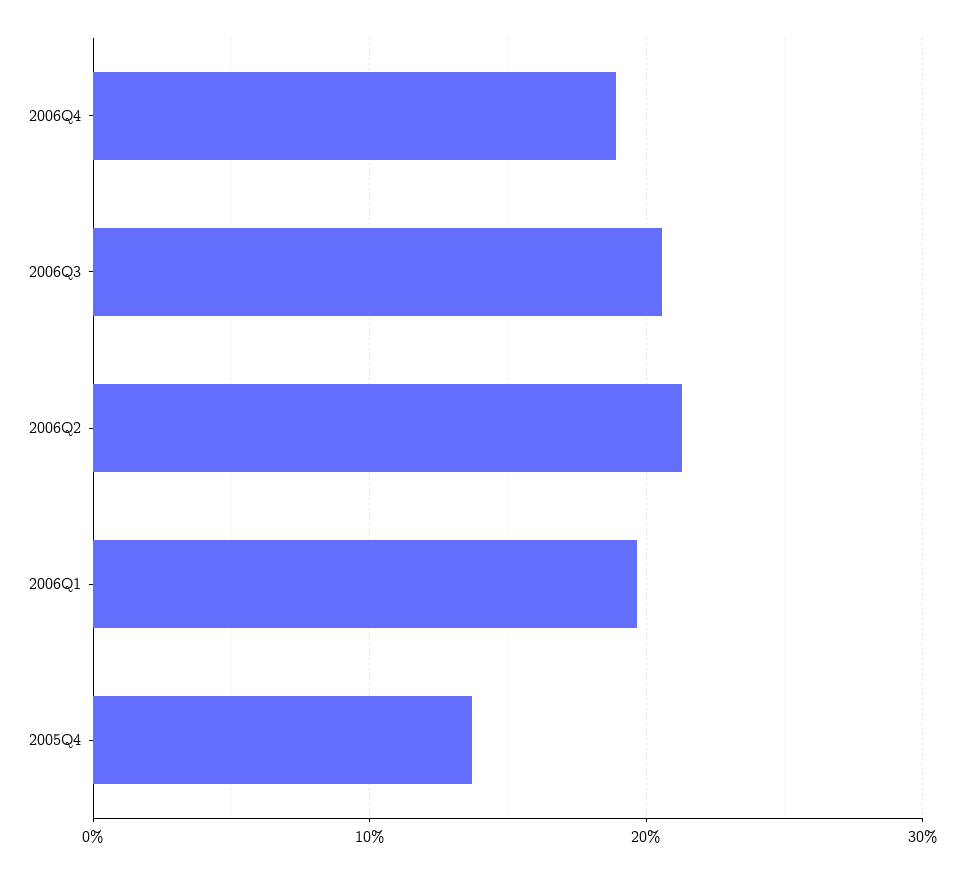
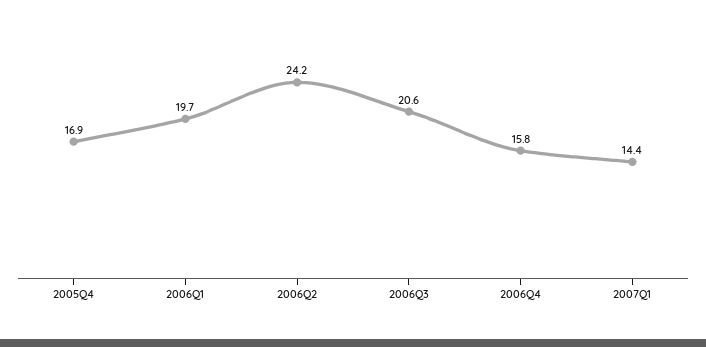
2006Q4: 19 -> 15.8
2006Q2: 21 -> 24.2
2005Q4: 14 -> 16.9
2007Q1: none -> 14.4

